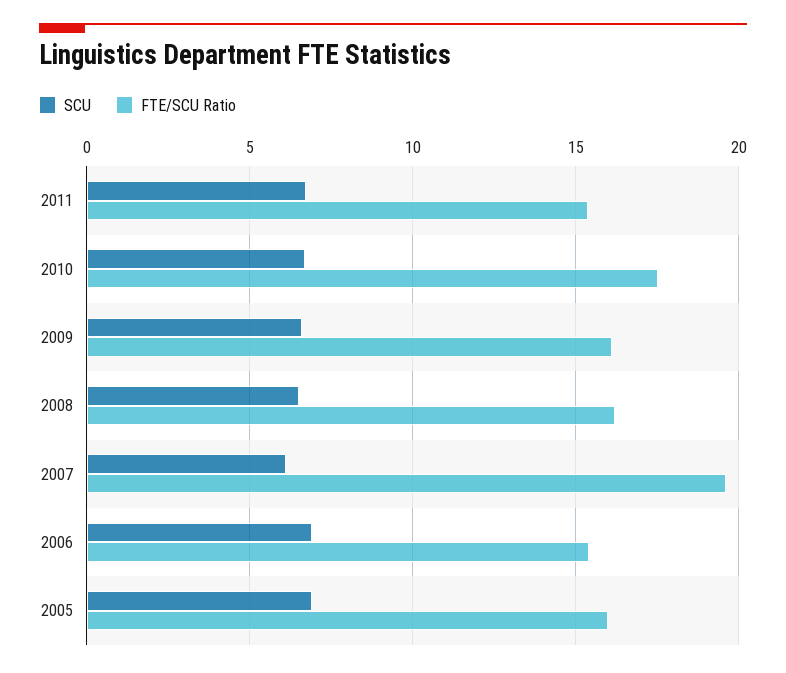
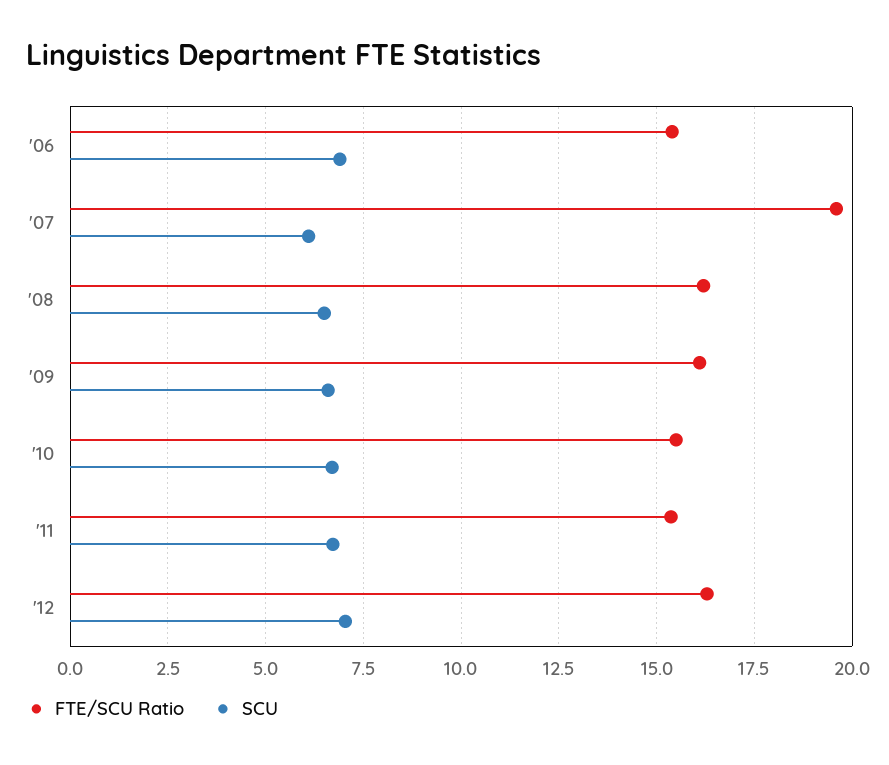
FTE/SCU Ratio, 2010: 17.5 -> 15.5
SCU, 2005: 7 -> none
FTE/SCU Ratio, 2005: 16 -> none
FTE/SCU Ratio, '12: none -> 16.25
SCU, '12: none -> 7

